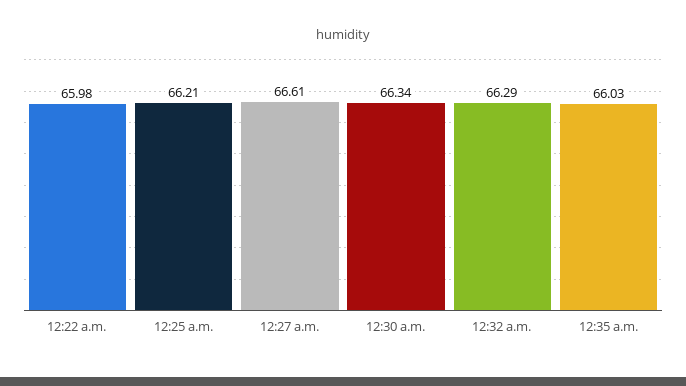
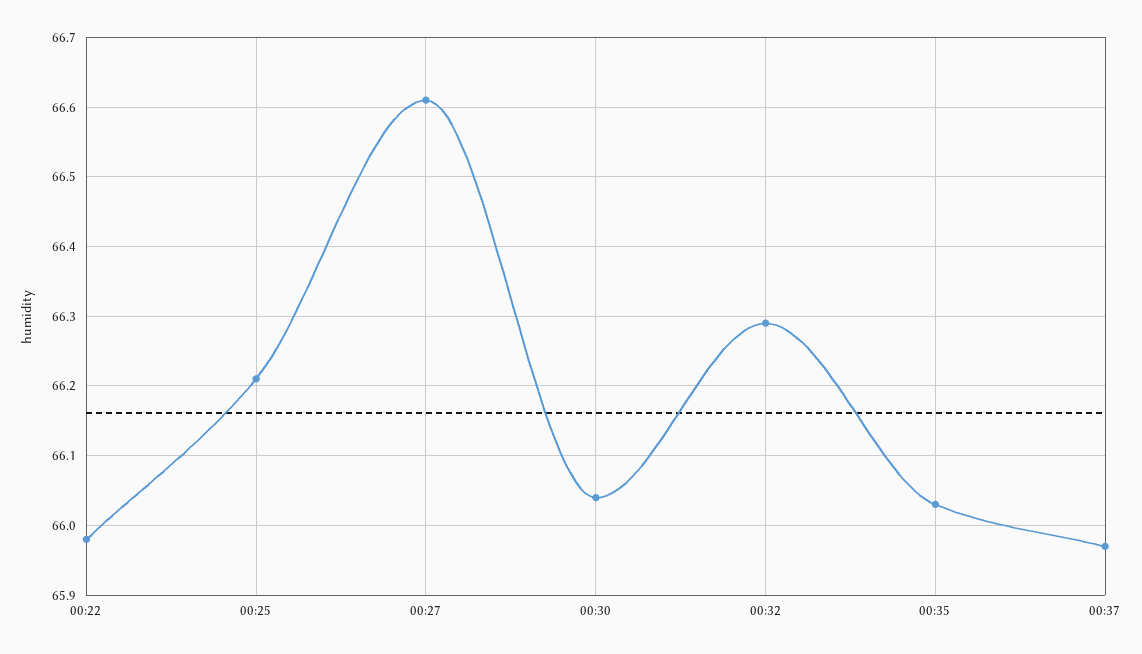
12:30 a.m.: 66.34 -> 66.04
00:37: none -> 65.97

